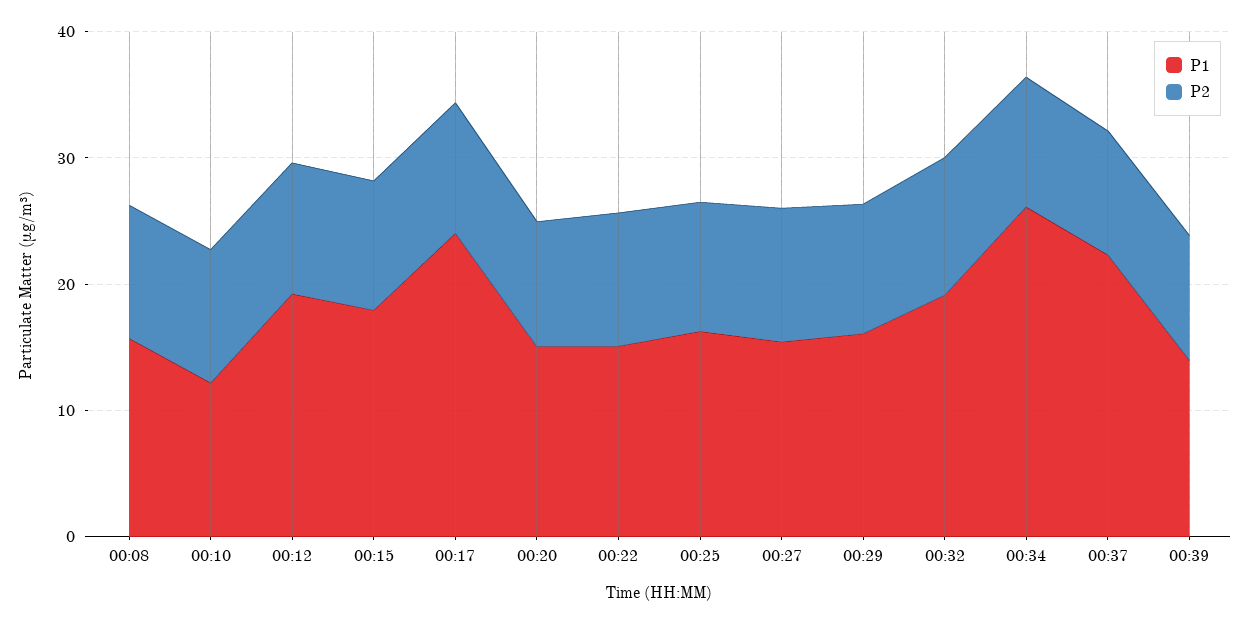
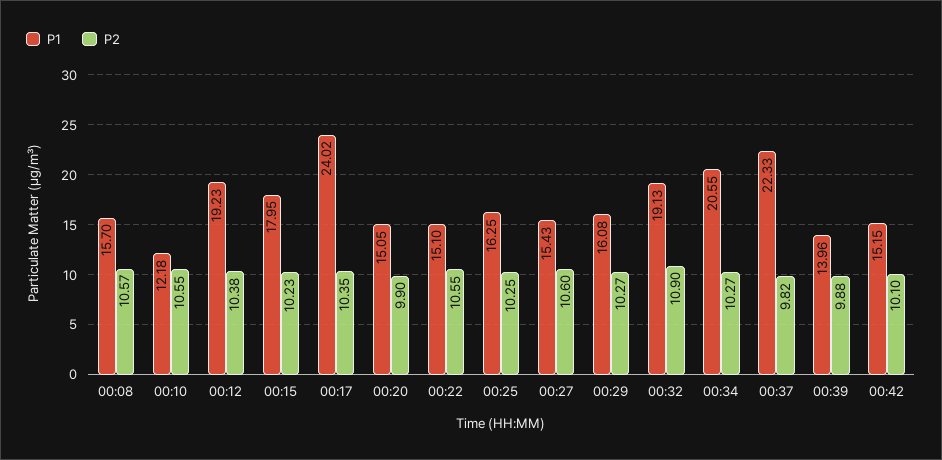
P1, 00:34: 26 -> 20.55
P1, 00:42: none -> 15.15
P2, 00:42: none -> 10.1

